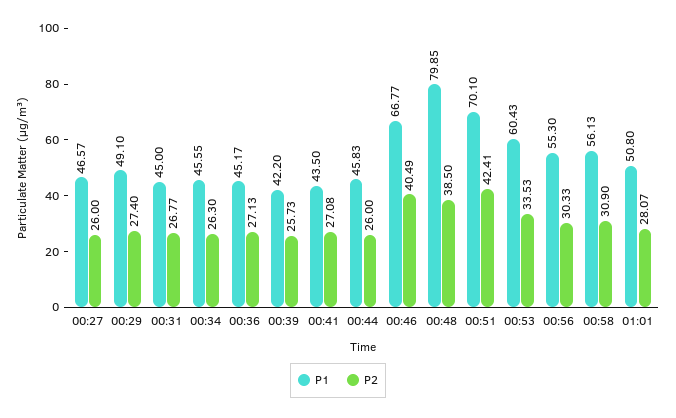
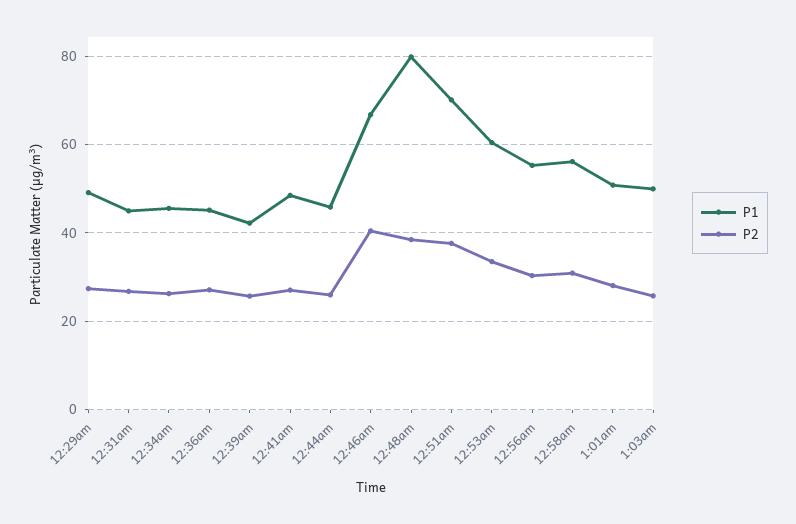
P1, 00:27: 46.57 -> none
P2, 00:27: 26 -> none
P1, 00:41: 43.5 -> 48
P2, 00:51: 42.41 -> 38
P1, 1:03am: none -> 50
P2, 1:03am: none -> 26

